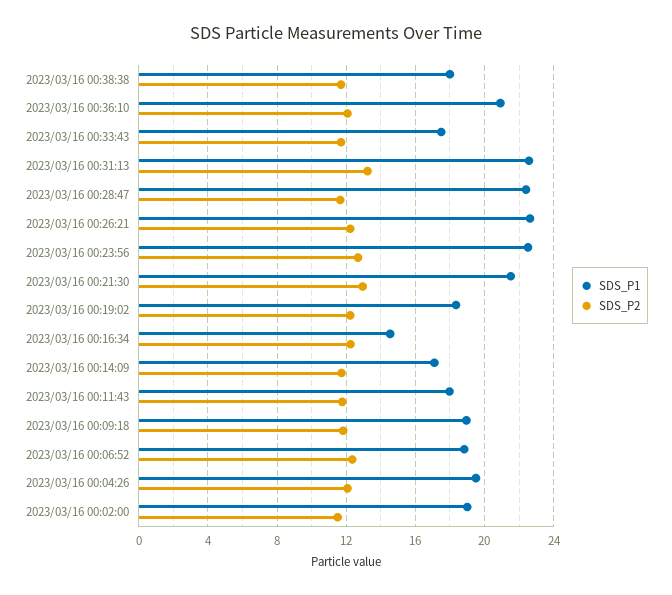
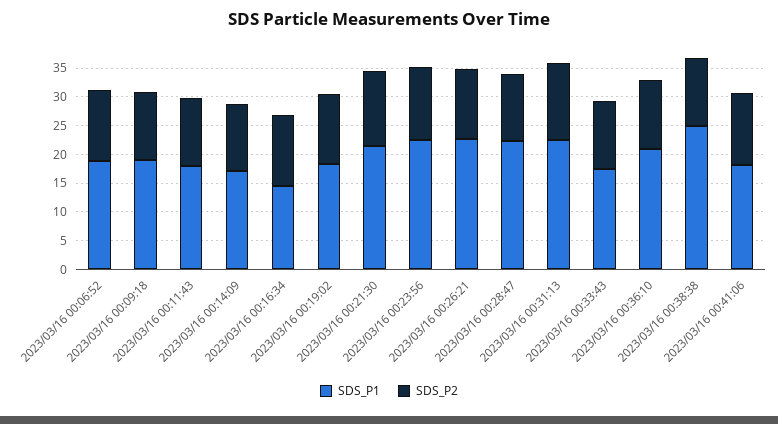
SDS_P1, 2023/03/16 00:38:38: 18 -> 25
SDS_P1, 2023/03/16 00:04:26: 19.5 -> none
SDS_P2, 2023/03/16 00:04:26: 12 -> none
SDS_P1, 2023/03/16 00:02:00: 19 -> none
SDS_P2, 2023/03/16 00:02:00: 11.5 -> none
SDS_P1, 2023/03/16 00:41:06: none -> 17.5
SDS_P2, 2023/03/16 00:41:06: none -> 12.5

